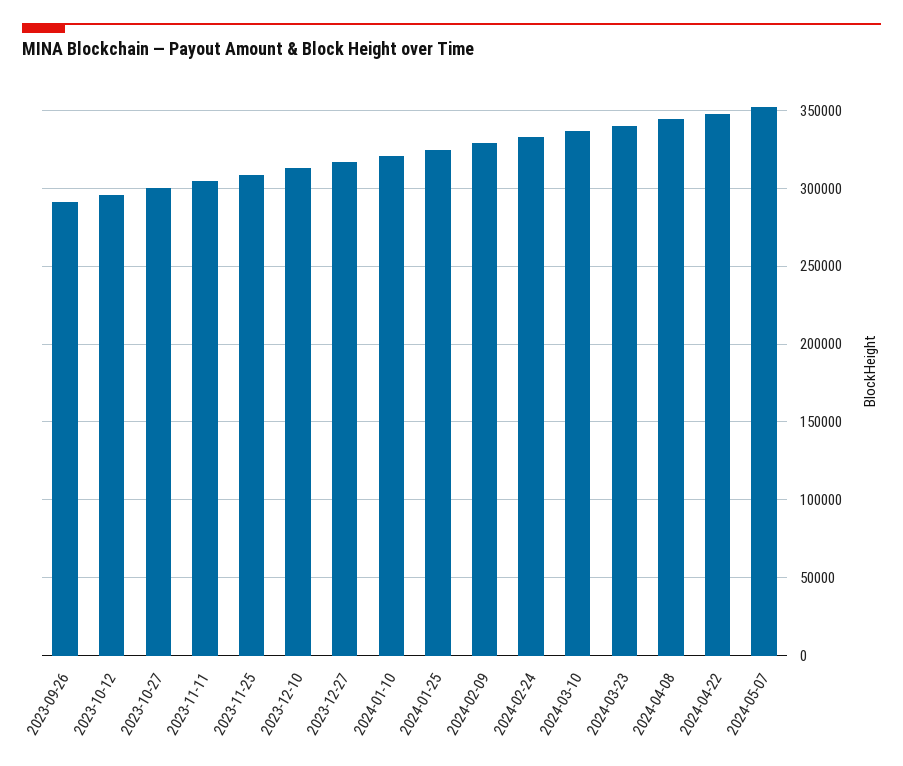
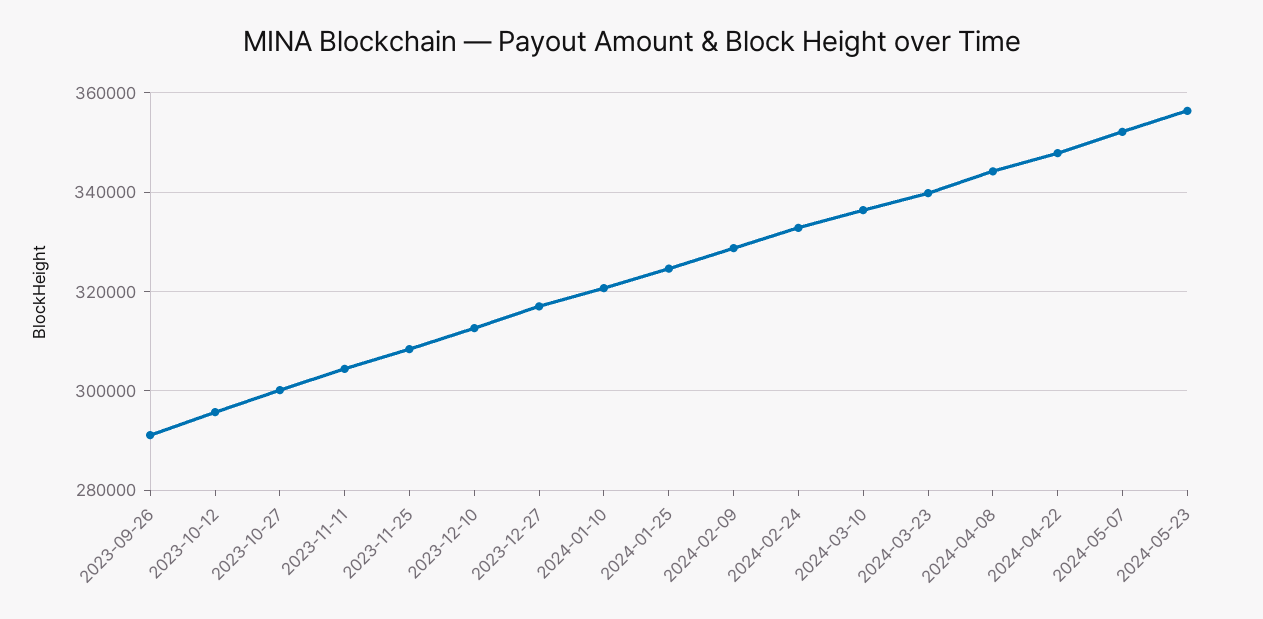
2024-05-23: none -> 356000

